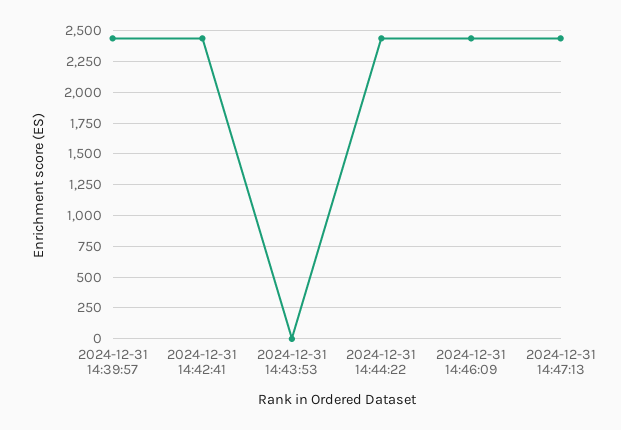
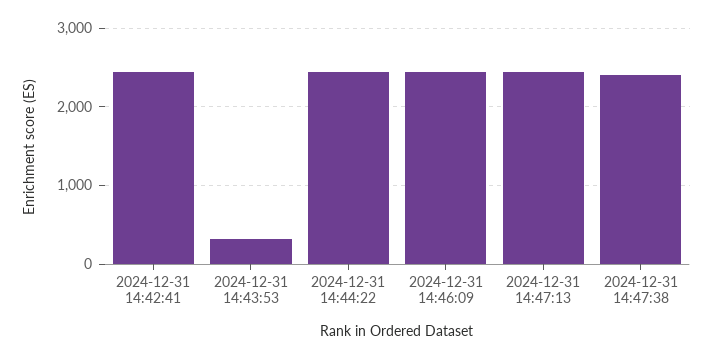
2024-12-31 14:39:57: 2450 -> none
2024-12-31 14:43:53: 0 -> 300
2024-12-31 14:47:38: none -> 2400

